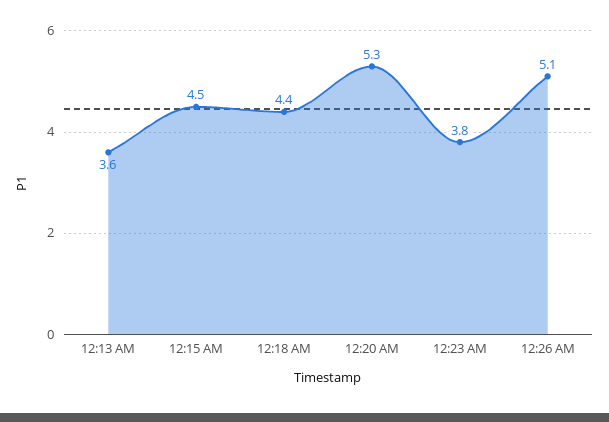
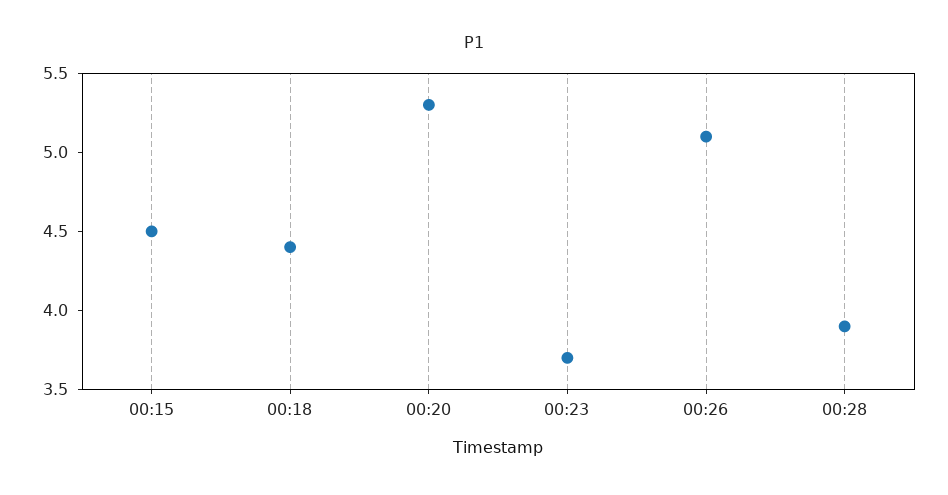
12:13 AM: 3.6 -> none
12:23 AM: 3.8 -> 3.7
00:28: none -> 3.9

